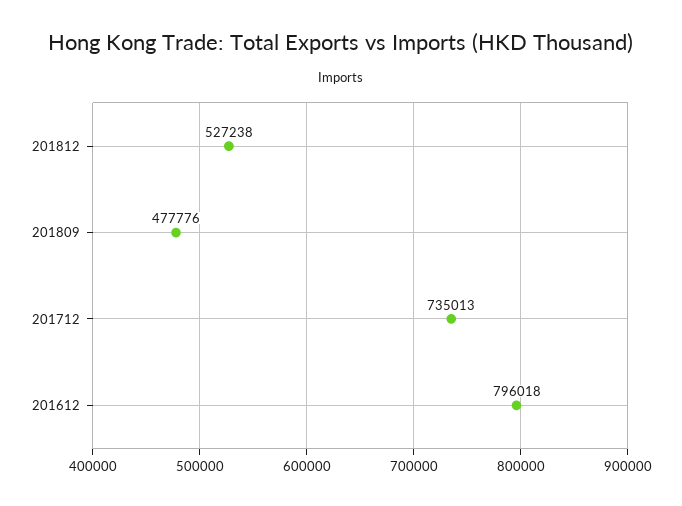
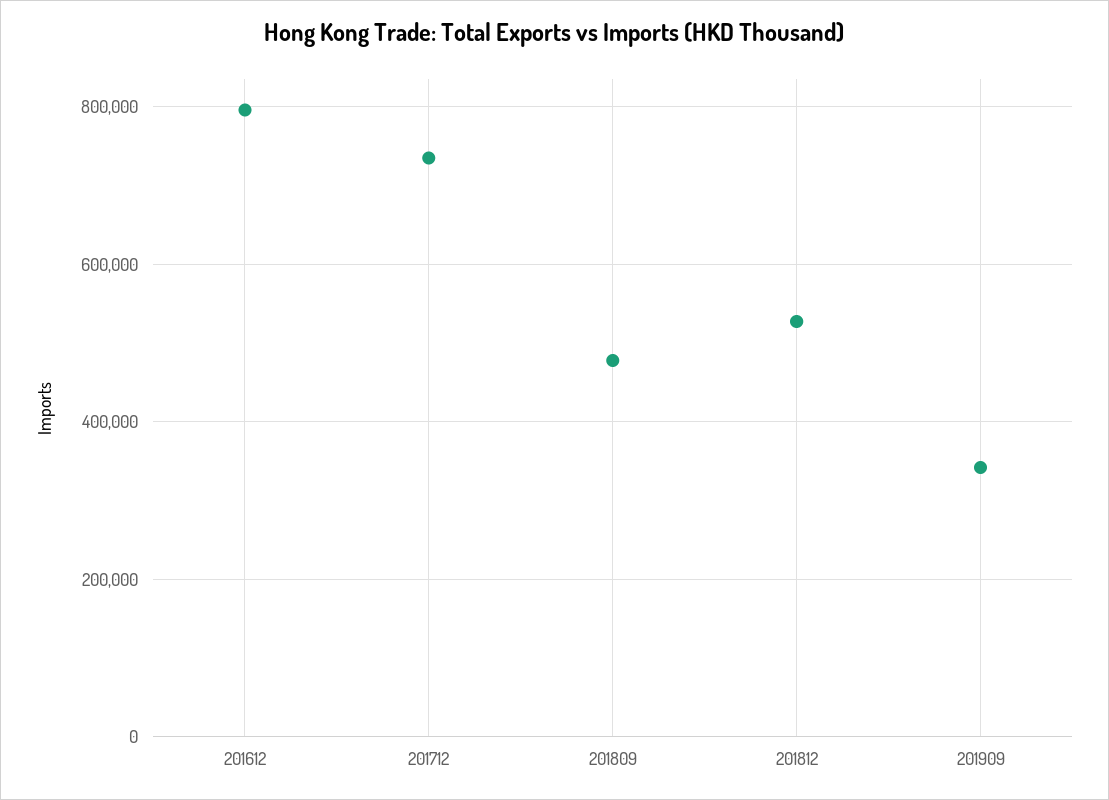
201909: none -> 340000

